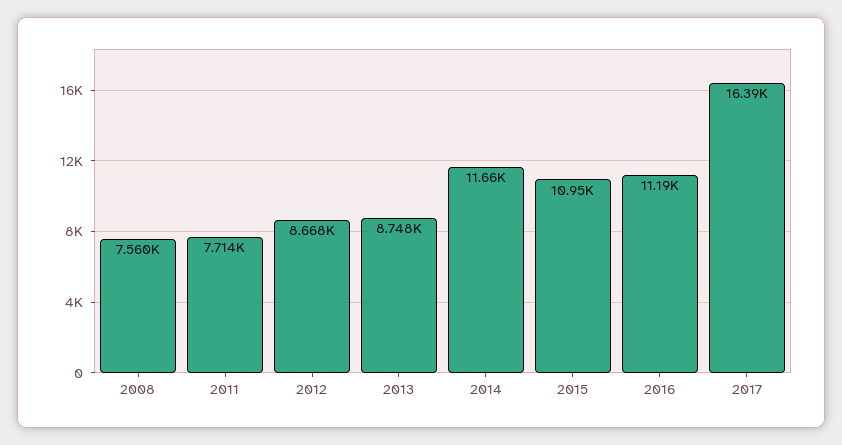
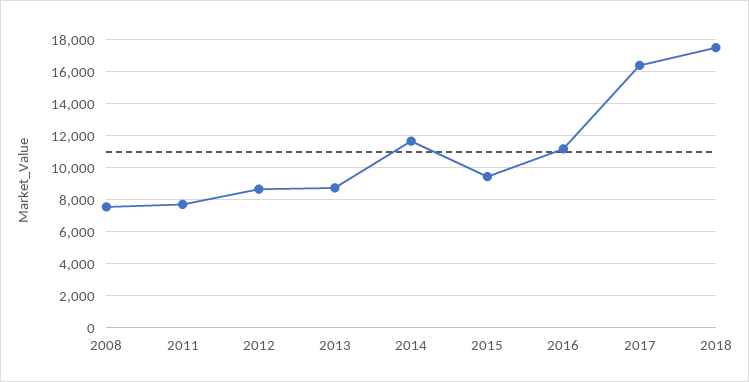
2015: 10950 -> 9500
2018: none -> 17500

